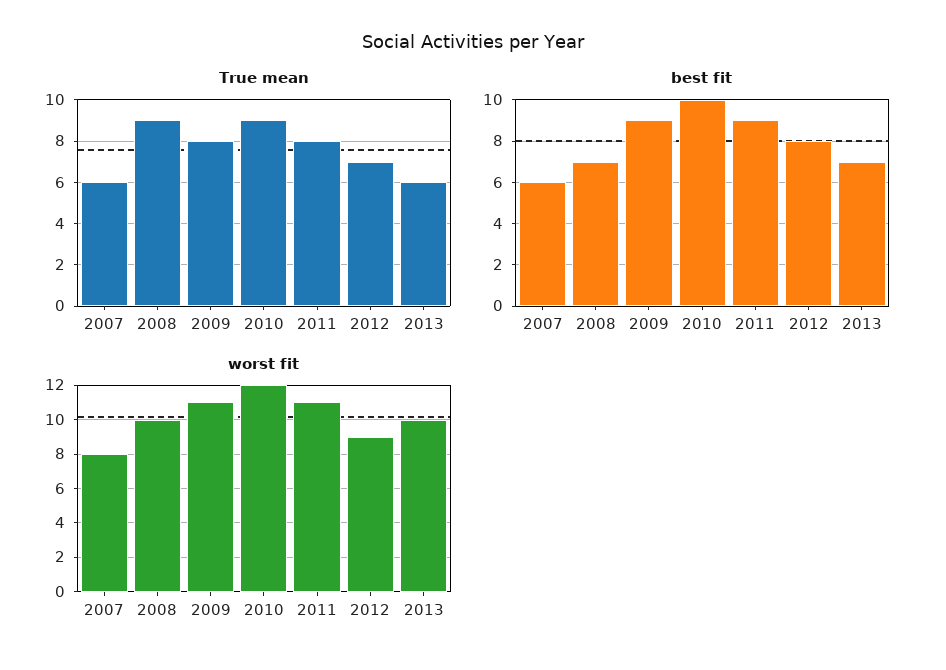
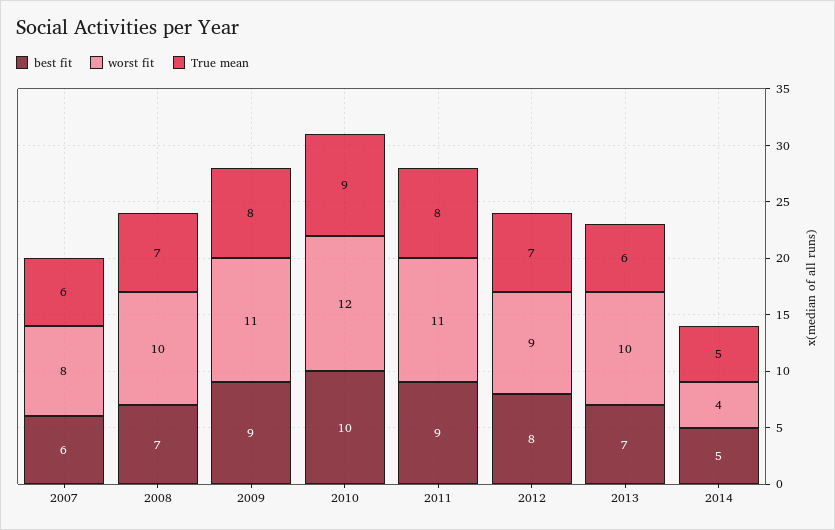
True mean, 2008: 9 -> 7
best fit, 2014: none -> 5
worst fit, 2014: none -> 4
True mean, 2014: none -> 5

